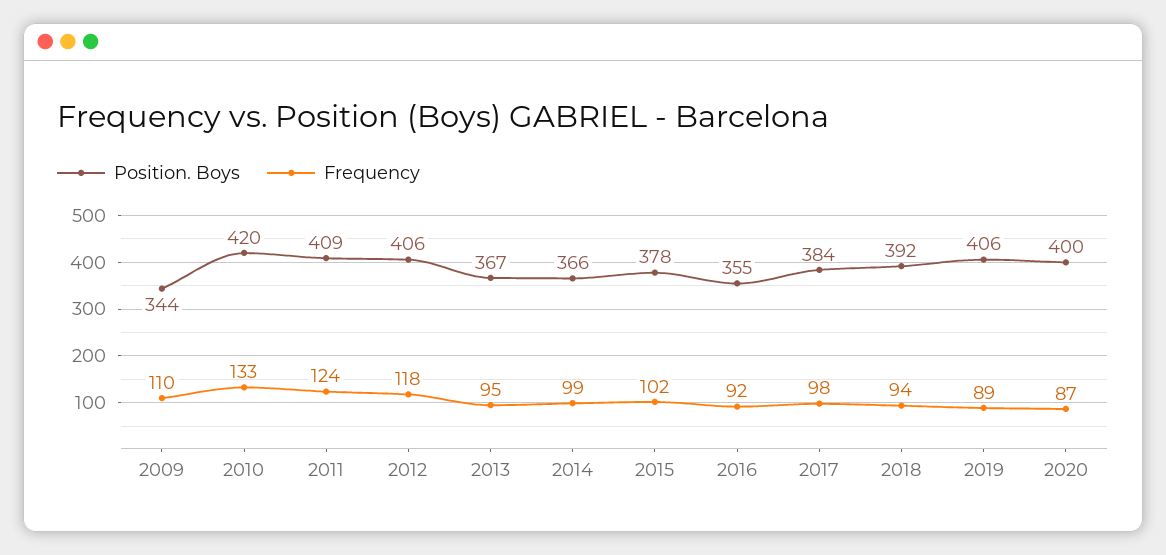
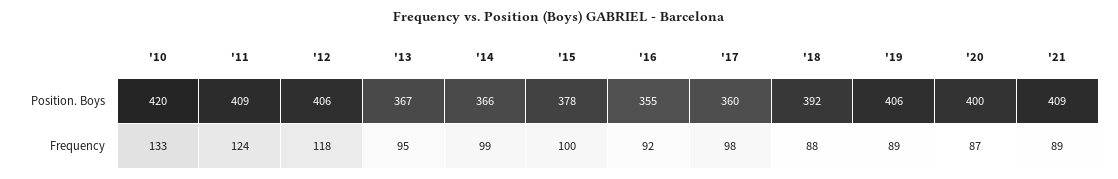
Position. Boys, 2009: 344 -> none
Frequency, 2009: 110 -> none
Frequency, 2015: 102 -> 100
Position. Boys, 2017: 384 -> 360
Frequency, 2018: 94 -> 88
Position. Boys, '21: none -> 409
Frequency, '21: none -> 89

